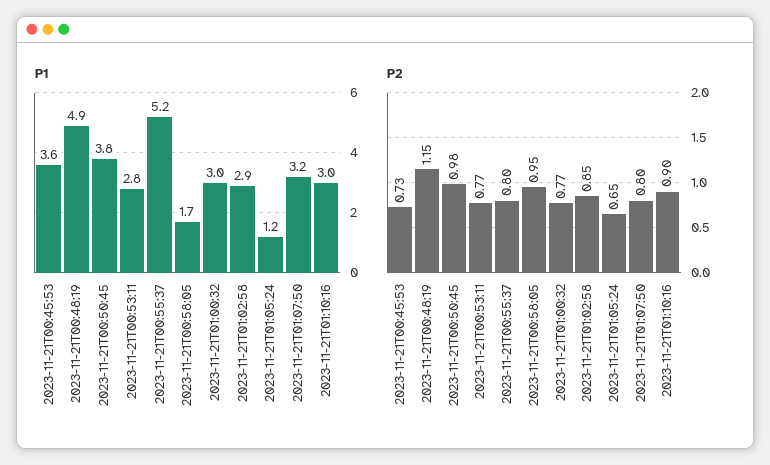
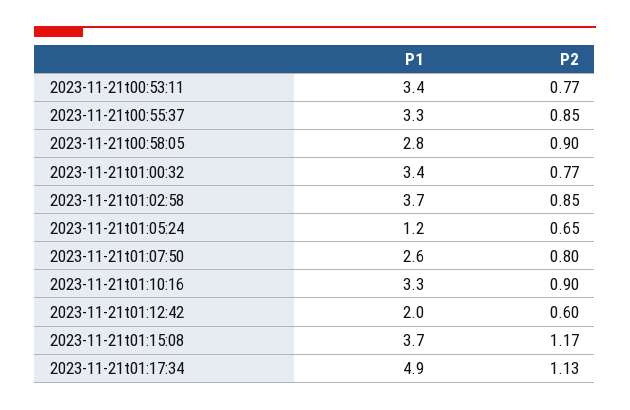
P1, 2023-11-21T00:45:53: 3.6 -> none
P1, 2023-11-21T00:48:19: 4.9 -> none
P1, 2023-11-21T00:50:45: 3.8 -> none
P1, 2023-11-21T00:53:11: 2.8 -> 3.4
P1, 2023-11-21T00:55:37: 5.2 -> 3.3
P1, 2023-11-21T00:58:05: 1.7 -> 2.8
P1, 2023-11-21T01:00:32: 3 -> 3.4
P1, 2023-11-21T01:02:58: 2.9 -> 3.7
P1, 2023-11-21T01:07:50: 3.2 -> 2.6
P1, 2023-11-21T01:10:16: 3 -> 3.3
P2, 2023-11-21T00:45:53: 0.73 -> none
P2, 2023-11-21T00:48:19: 1.15 -> none
P2, 2023-11-21T00:50:45: 0.98 -> none
P2, 2023-11-21T00:55:37: 0.8 -> 0.85
P2, 2023-11-21T00:58:05: 0.95 -> 0.9
P1, 2023-11-21t01:12:42: none -> 2
P2, 2023-11-21t01:12:42: none -> 0.6
P1, 2023-11-21t01:15:08: none -> 3.7
P2, 2023-11-21t01:15:08: none -> 1.17
P1, 2023-11-21t01:17:34: none -> 4.9
P2, 2023-11-21t01:17:34: none -> 1.13

